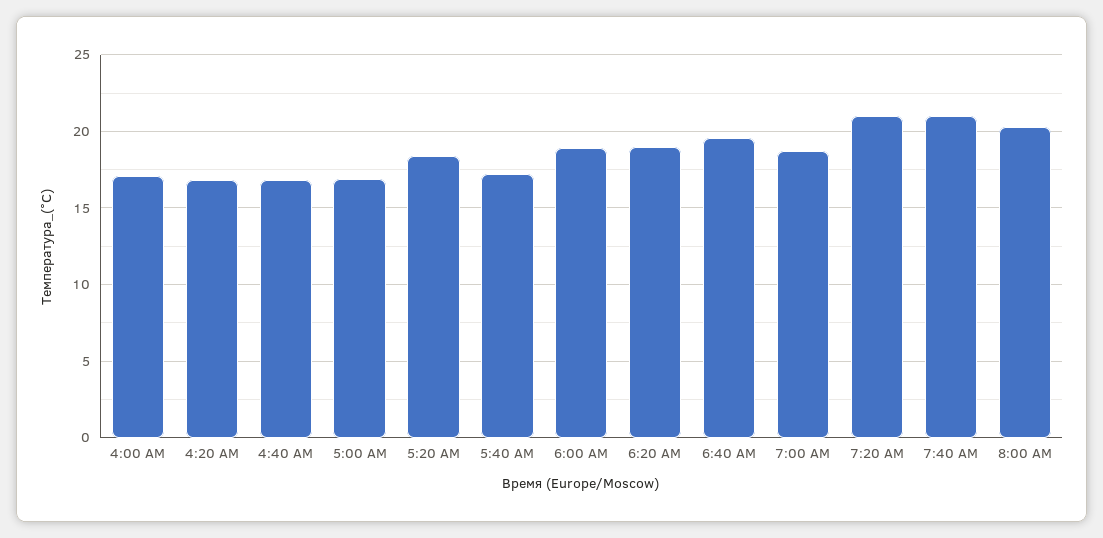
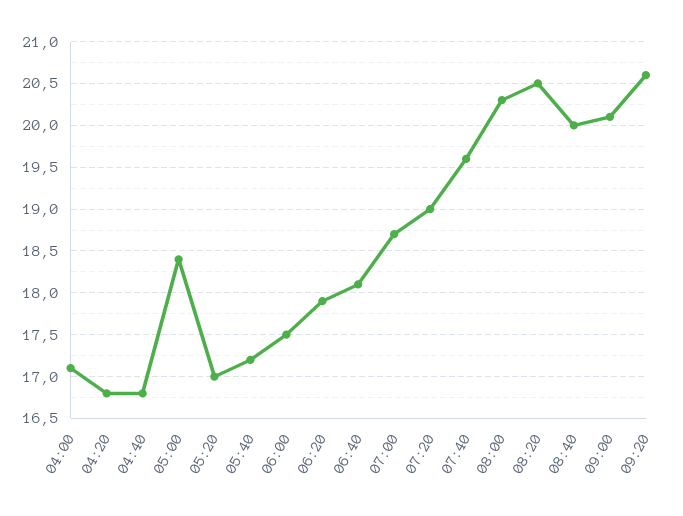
5:00 AM: 17 -> 18.4
5:20 AM: 18.5 -> 17
6:00 AM: 19 -> 17.5
6:20 AM: 19 -> 17.9
6:40 AM: 19.5 -> 18.1
7:20 AM: 21 -> 19
7:40 AM: 21 -> 19.6
08:20: none -> 20.5
08:40: none -> 20
09:00: none -> 20.1
09:20: none -> 20.6

